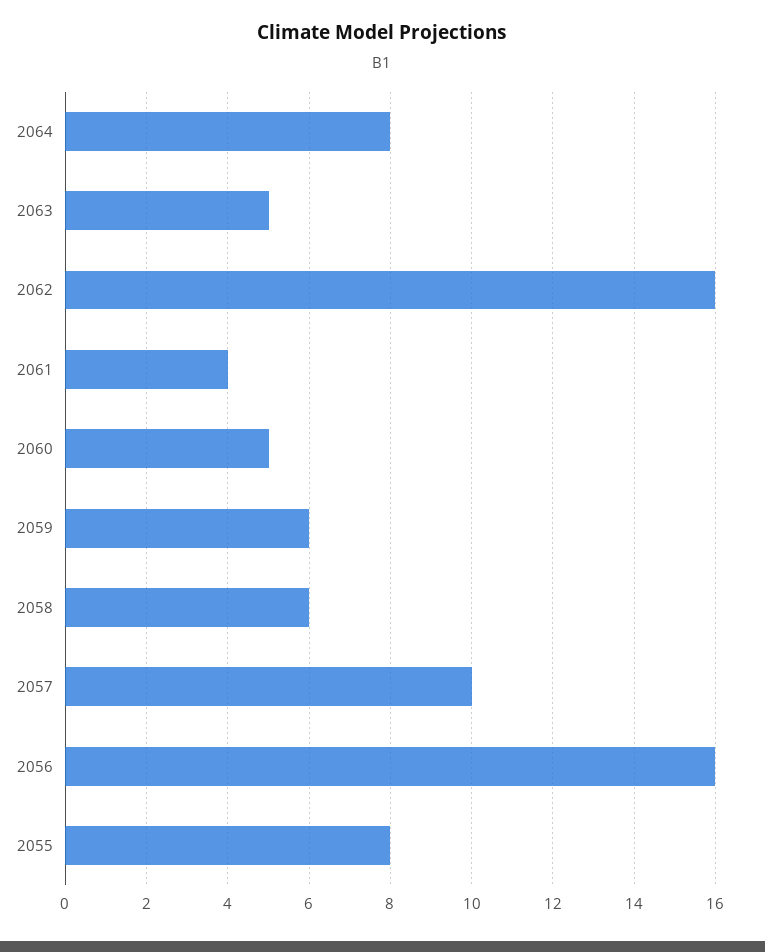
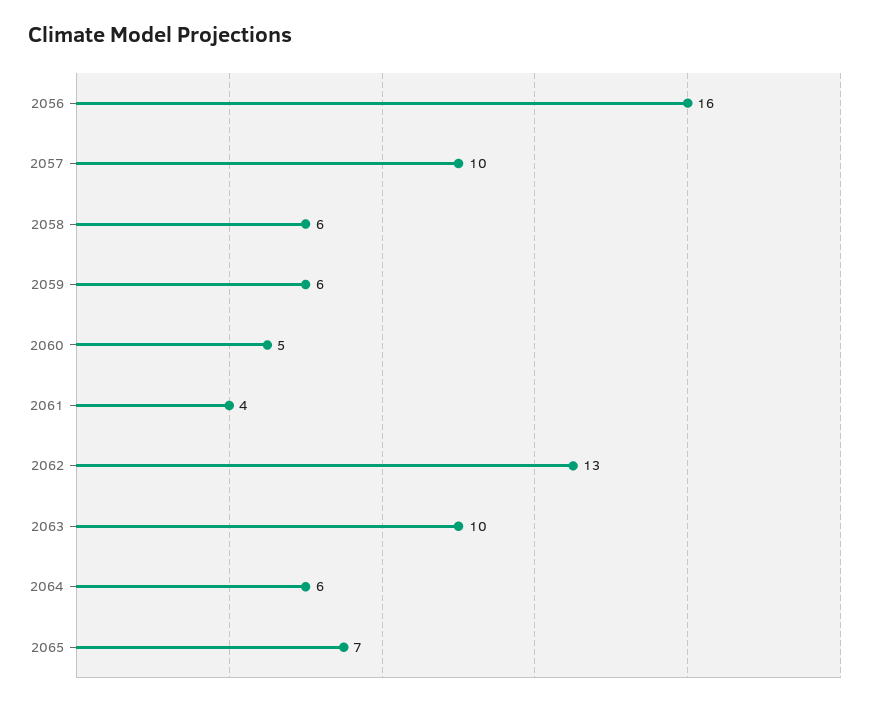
2064: 8 -> 6
2063: 5 -> 10
2062: 16 -> 13
2055: 8 -> none
2065: none -> 7

